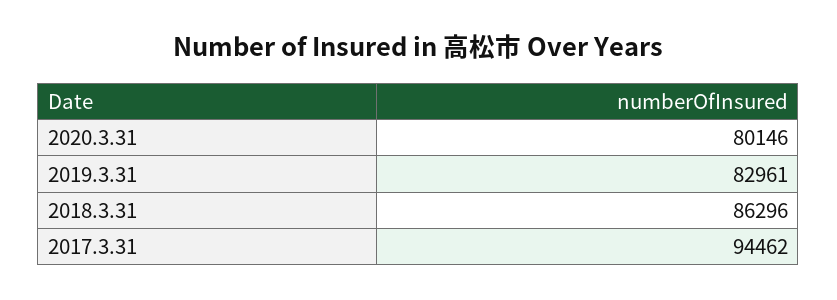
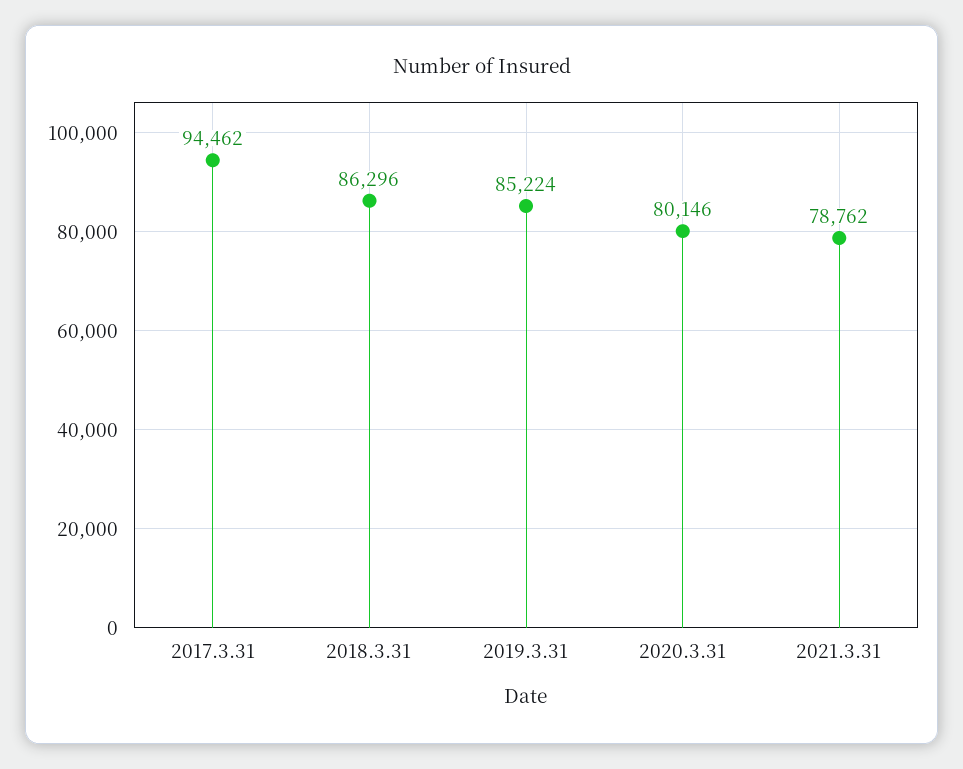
2019.3.31: 82961 -> 85224
2021.3.31: none -> 78762

